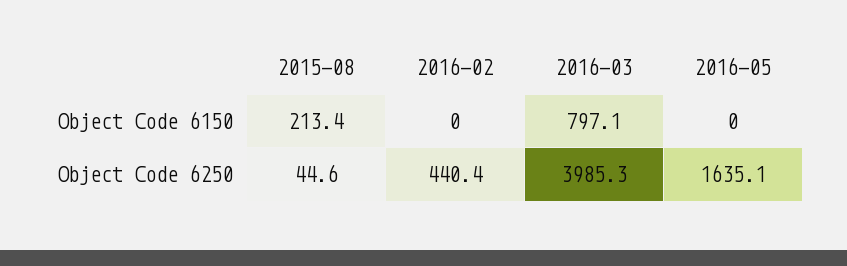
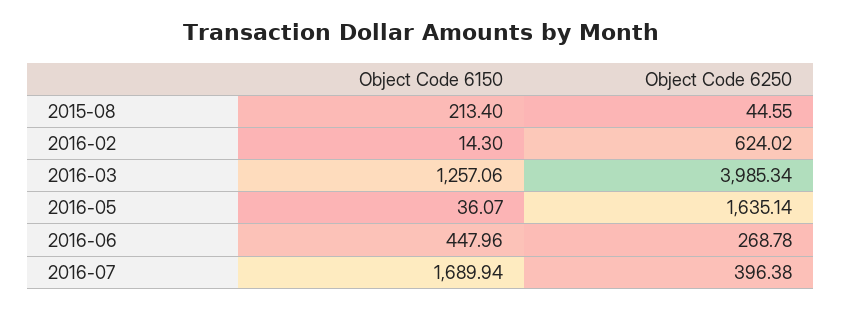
2016-02, Object Code 6150: 0 -> 14.3
2016-03, Object Code 6150: 797.1 -> 1257.06
2016-05, Object Code 6150: 0 -> 36.07
2016-02, Object Code 6250: 440.4 -> 624.02
2016-06, Object Code 6150: none -> 447.96
2016-06, Object Code 6250: none -> 268.78
2016-07, Object Code 6150: none -> 1689.94
2016-07, Object Code 6250: none -> 396.38

